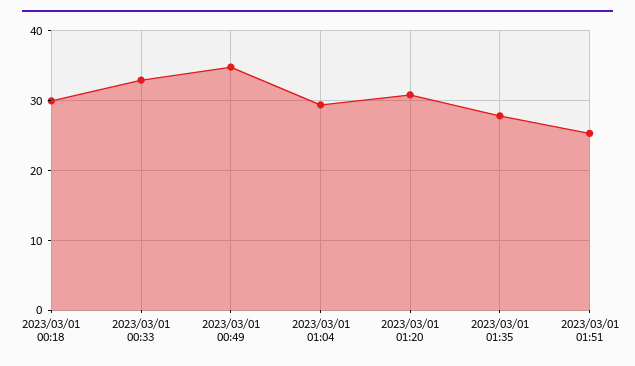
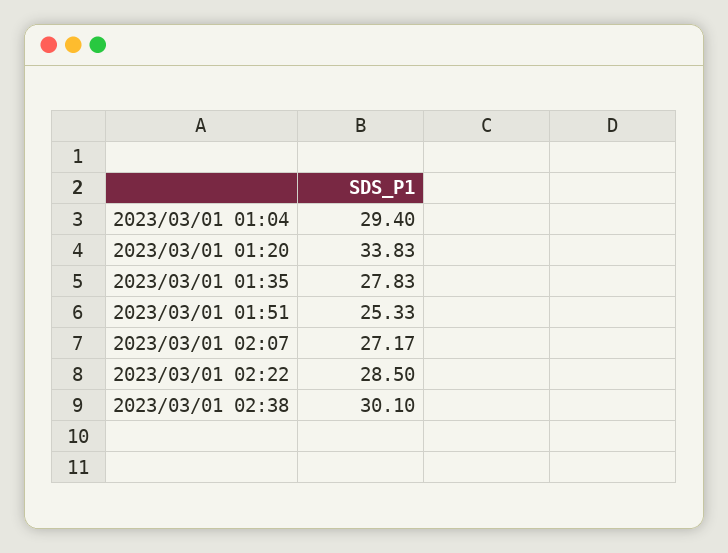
2023/03/01 00:18: 30 -> none
2023/03/01 00:33: 33 -> none
2023/03/01 00:49: 35 -> none
2023/03/01 01:20: 31 -> 33.83
2023/03/01 02:07: none -> 27.17
2023/03/01 02:22: none -> 28.5
2023/03/01 02:38: none -> 30.1

